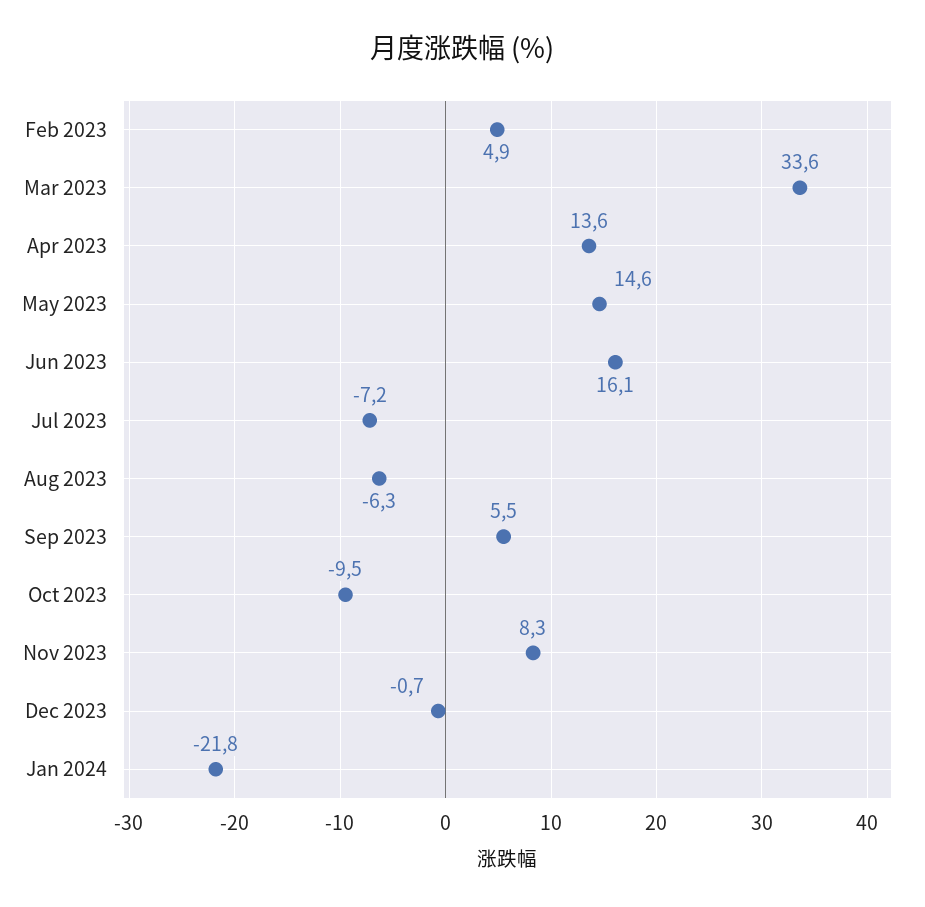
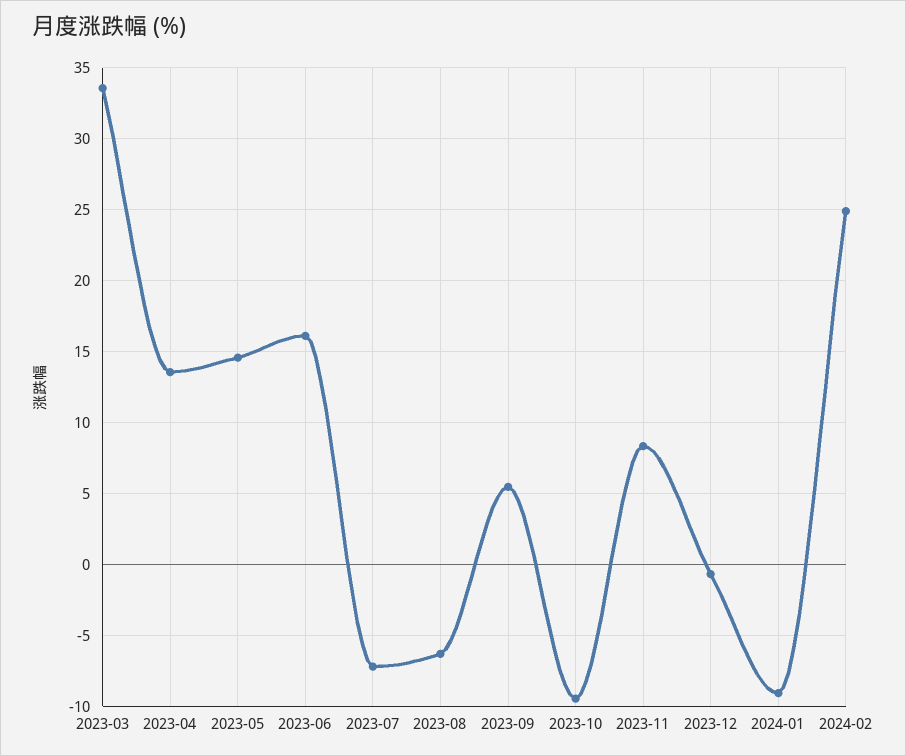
Feb 2023: 4.9 -> none
Jan 2024: -21.8 -> -9
2024-02: none -> 25

